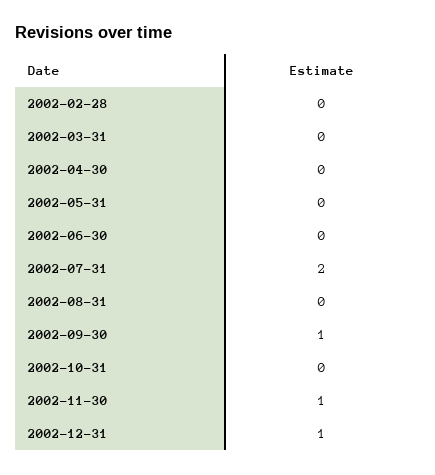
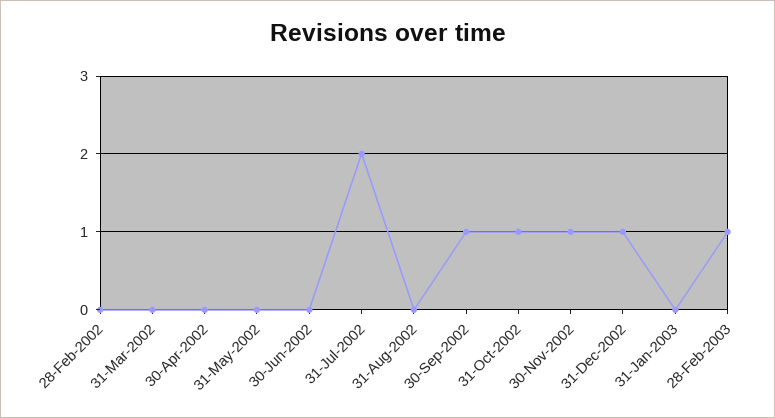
2002-10-31: 0 -> 1
31-Jan-2003: none -> 0
28-Feb-2003: none -> 1

